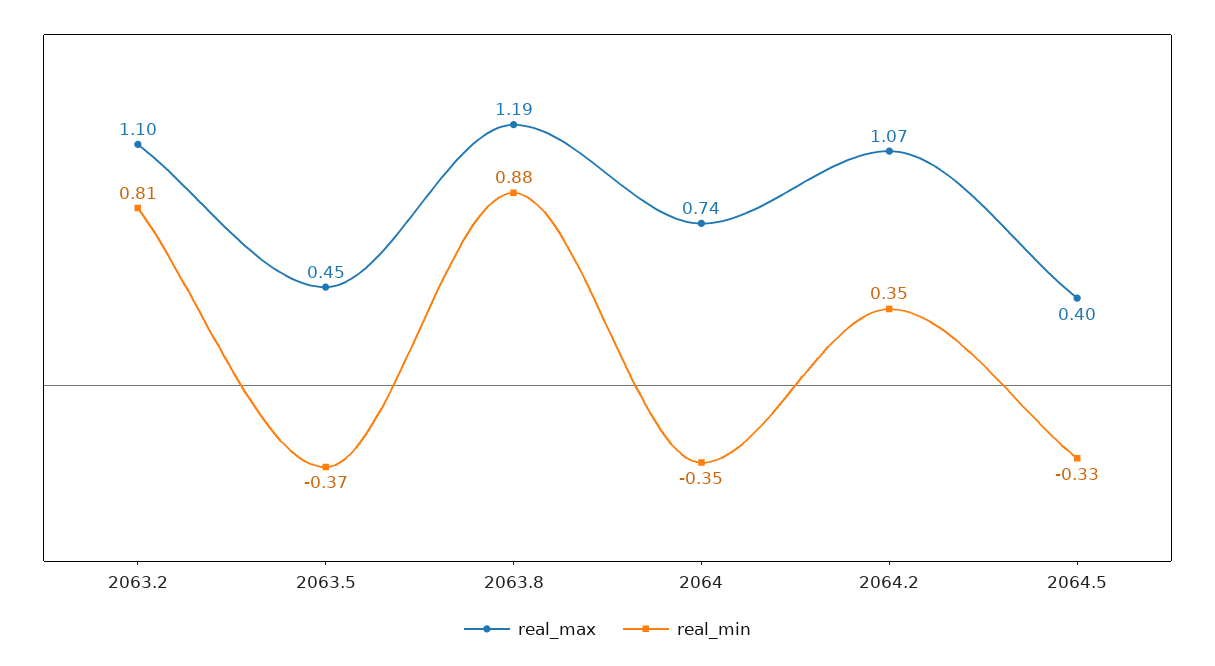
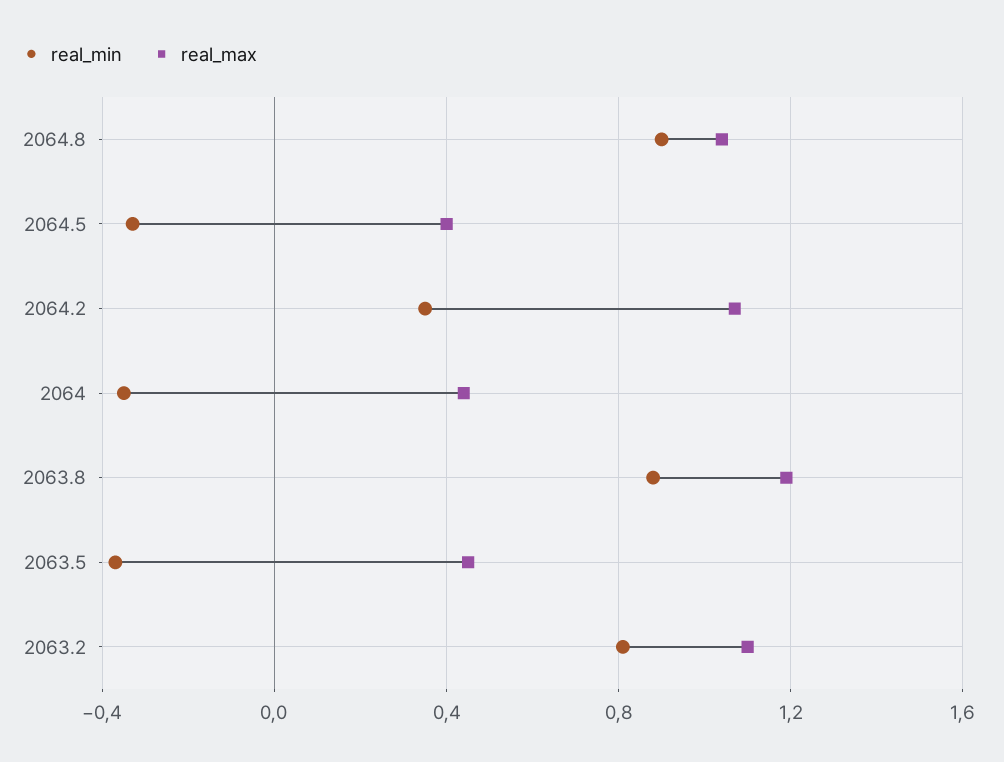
real_max, 2064: 0.74 -> 0.45
real_min, 2064.8: none -> 0.9
real_max, 2064.8: none -> 1.05

